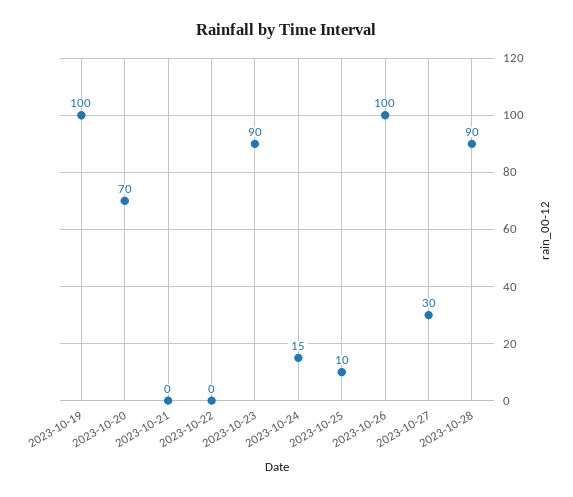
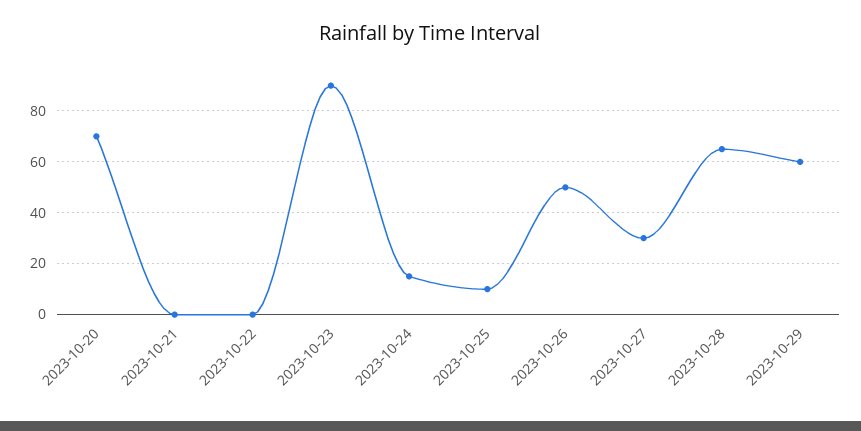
2023-10-19: 100 -> none
2023-10-26: 100 -> 50
2023-10-28: 90 -> 65
2023-10-29: none -> 60

